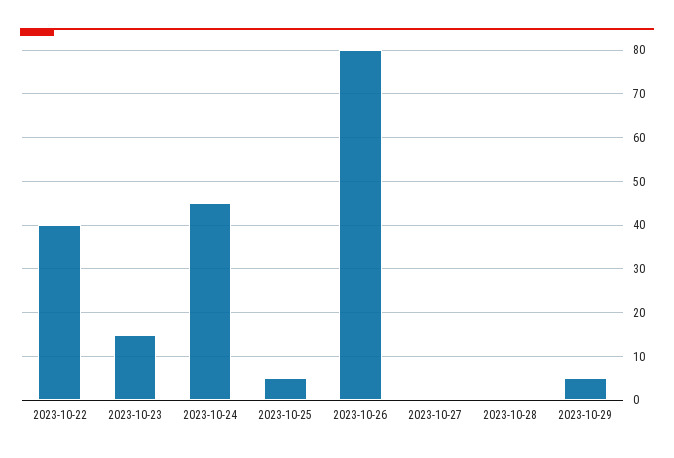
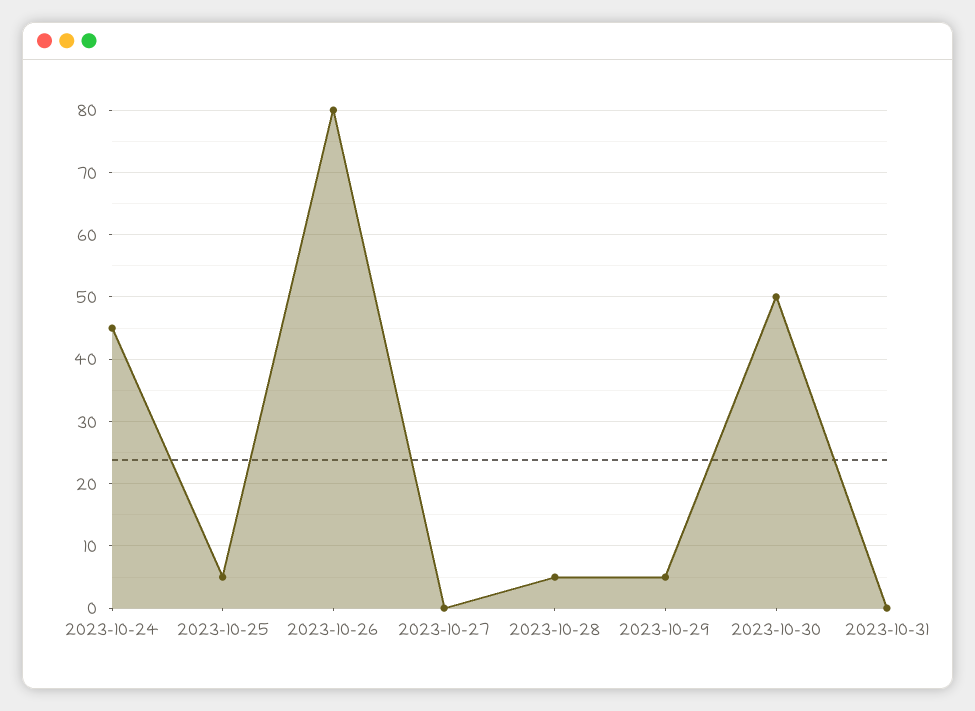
2023-10-22: 40 -> none
2023-10-23: 15 -> none
2023-10-28: 0 -> 5
2023-10-30: none -> 50
2023-10-31: none -> 0

